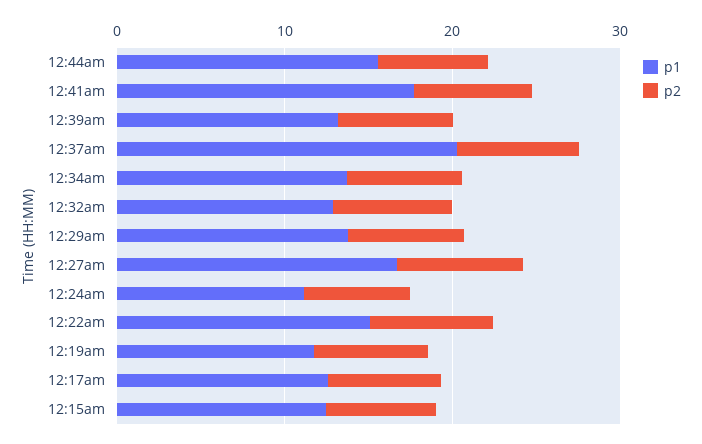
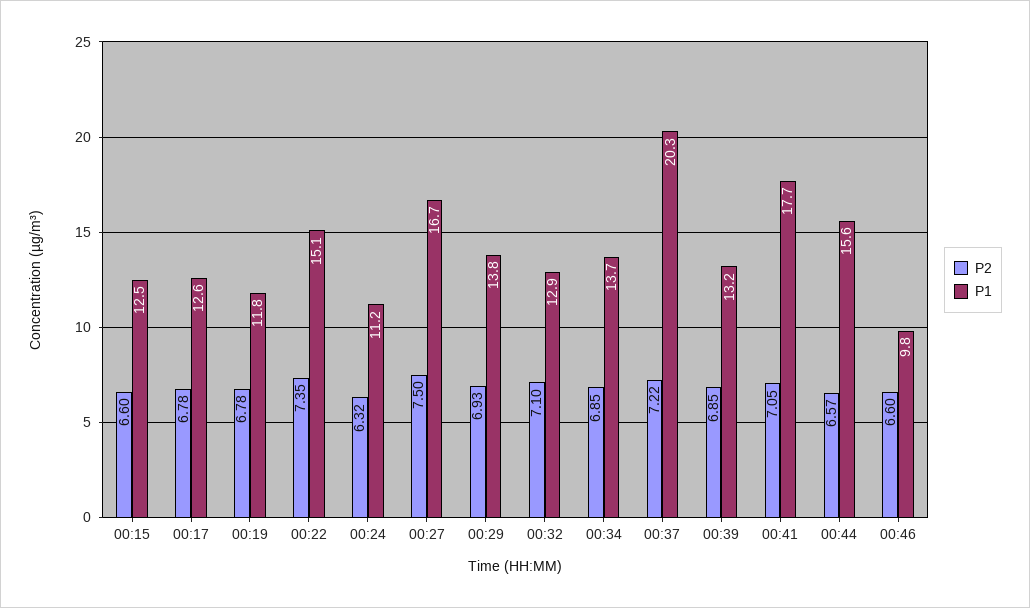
p2, 00:46: none -> 6.6
p1, 00:46: none -> 9.8

